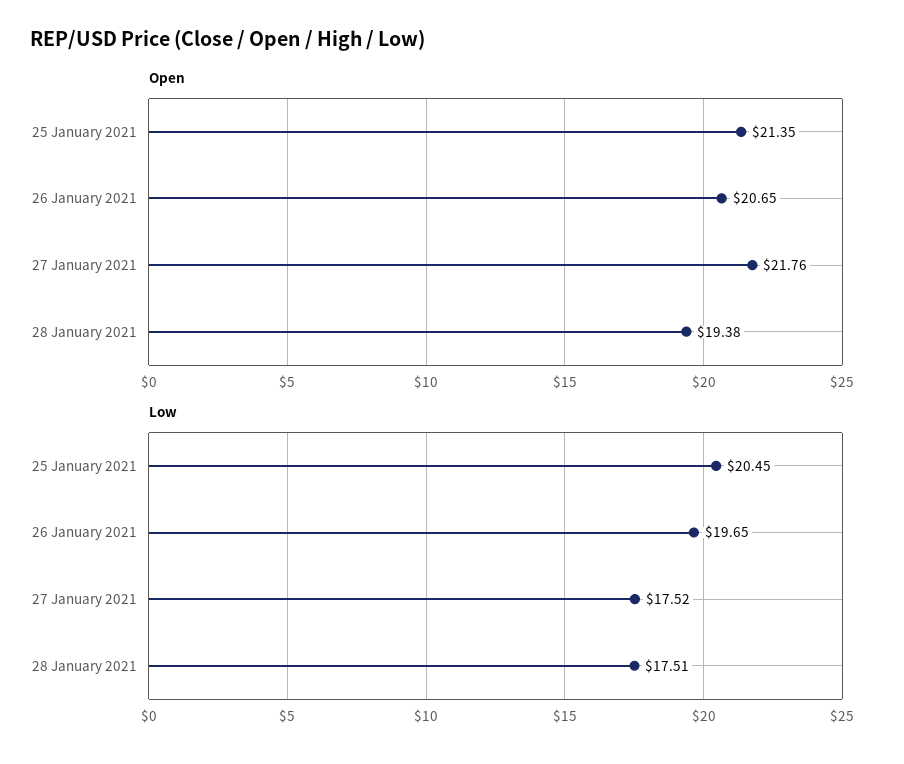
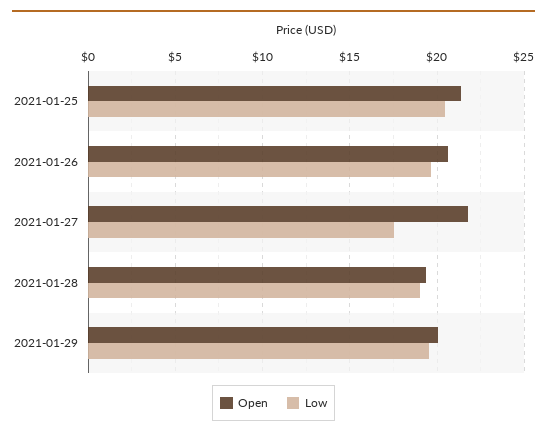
Low, 28 January 2021: 17.51 -> 19
Open, 2021-01-29: none -> 20
Low, 2021-01-29: none -> 19.5

